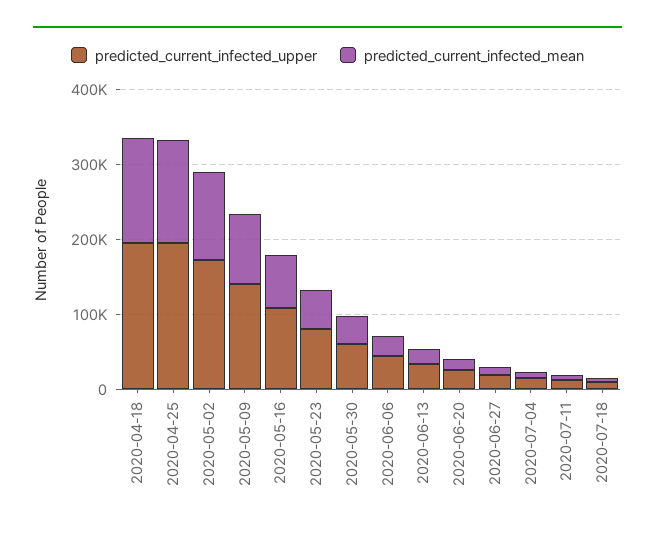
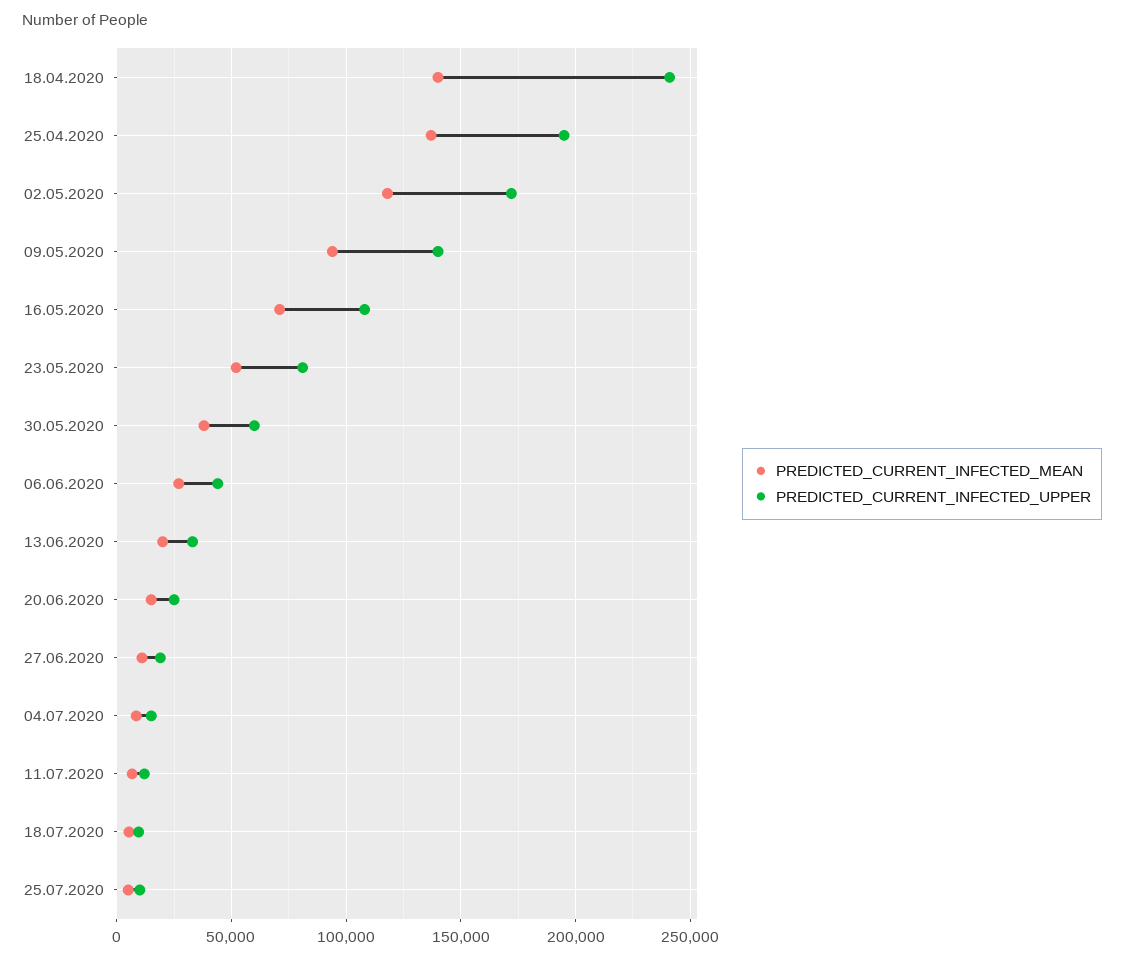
predicted_current_infected_upper, 2020-04-18: 200000 -> 240000
predicted_current_infected_mean, 25.07.2020: none -> 5000
predicted_current_infected_upper, 25.07.2020: none -> 10000

